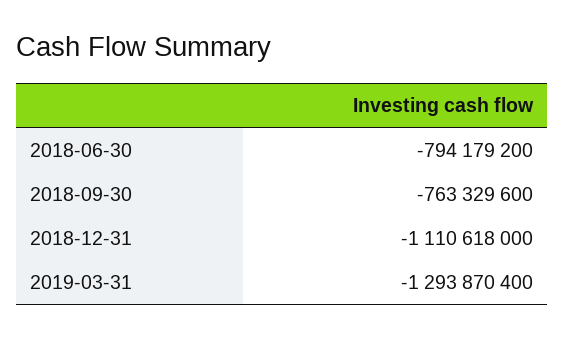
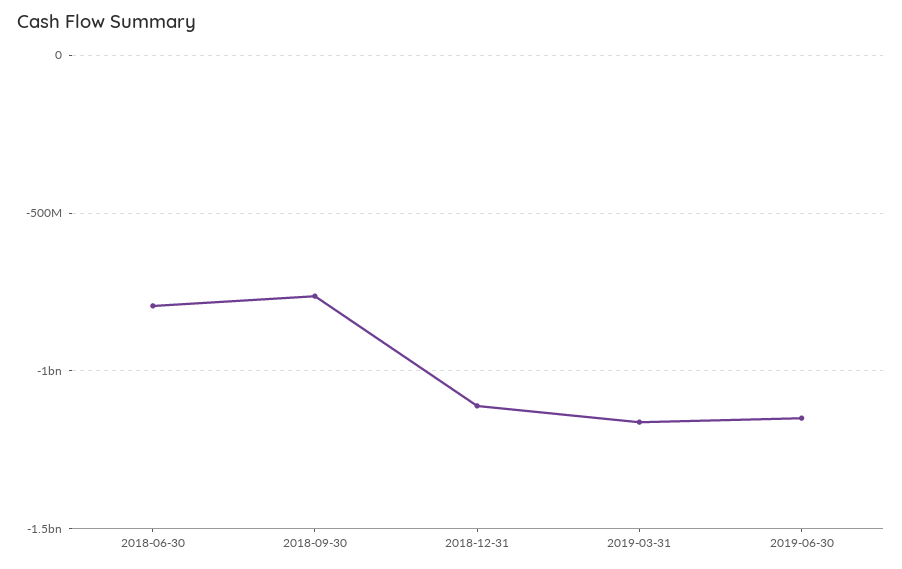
2019-03-31: -1293870400 -> -1150000000
2019-06-30: none -> -1150000000

